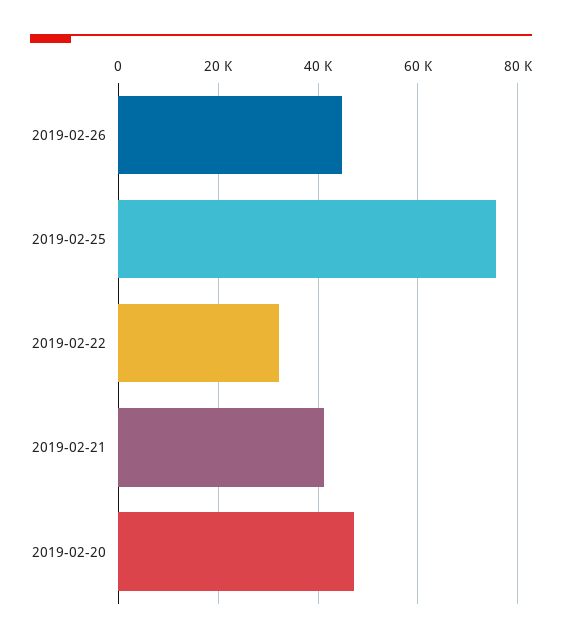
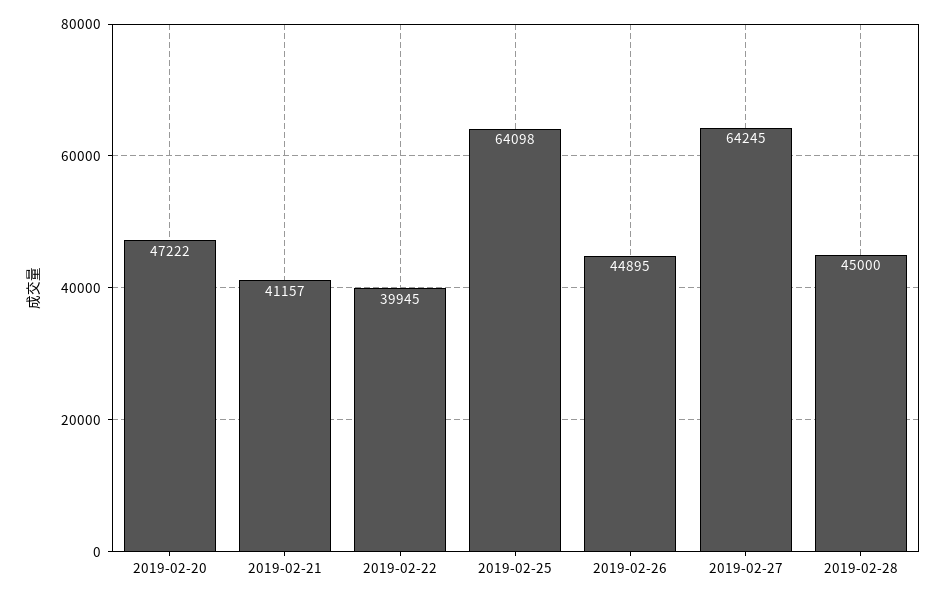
2019-02-25: 76000 -> 64098
2019-02-22: 32000 -> 39945
2019-02-27: none -> 64245
2019-02-28: none -> 45000

